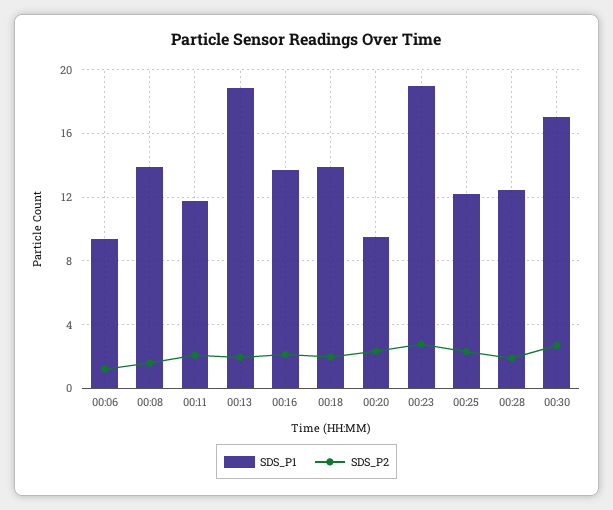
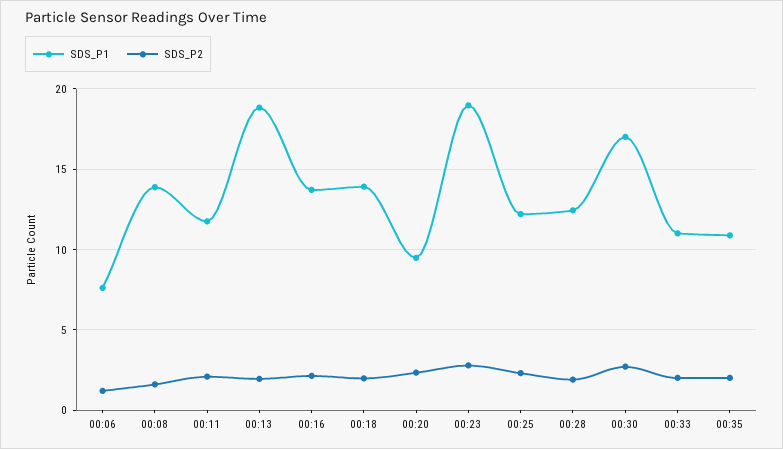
SDS_P1, 00:06: 9.5 -> 7.5
SDS_P1, 00:33: none -> 11
SDS_P2, 00:33: none -> 2
SDS_P1, 00:35: none -> 11
SDS_P2, 00:35: none -> 2

